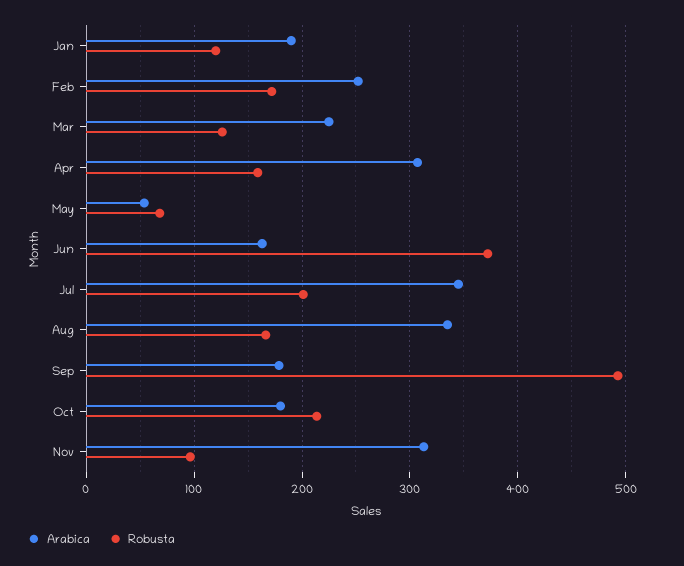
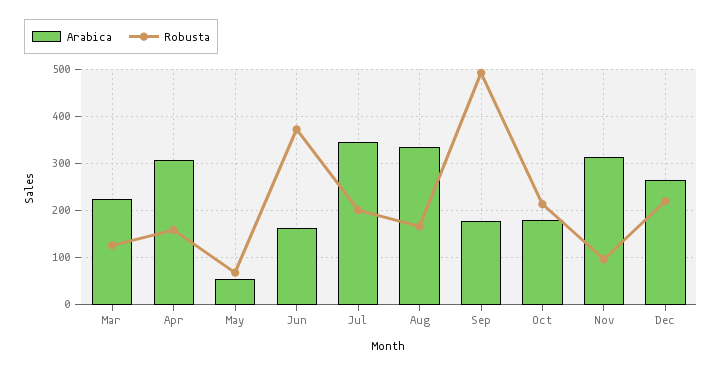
Arabica, Jan: 190 -> none
Robusta, Jan: 120 -> none
Arabica, Feb: 250 -> none
Robusta, Feb: 170 -> none
Arabica, Dec: none -> 260
Robusta, Dec: none -> 220

